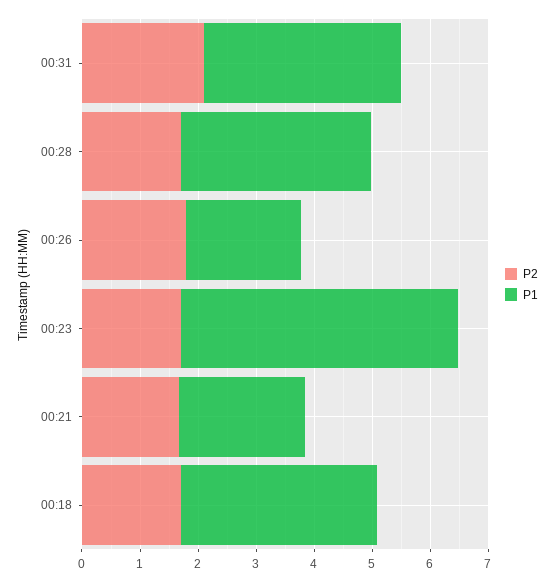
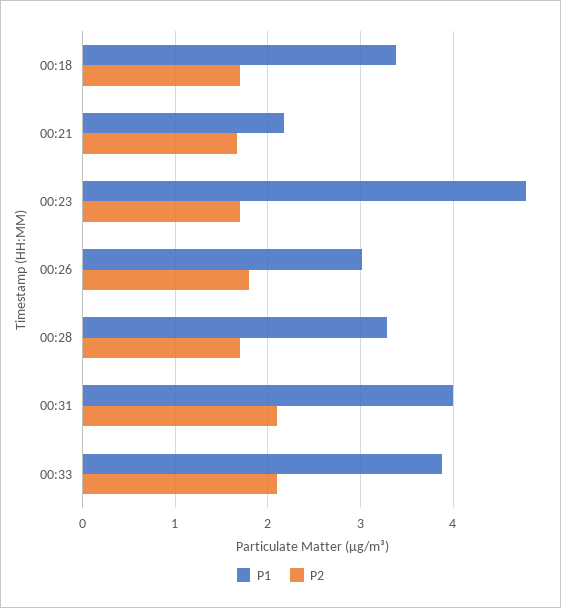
P1, 00:31: 3.4 -> 4
P1, 00:26: 2 -> 3
P1, 00:33: none -> 3.9
P2, 00:33: none -> 2.1

